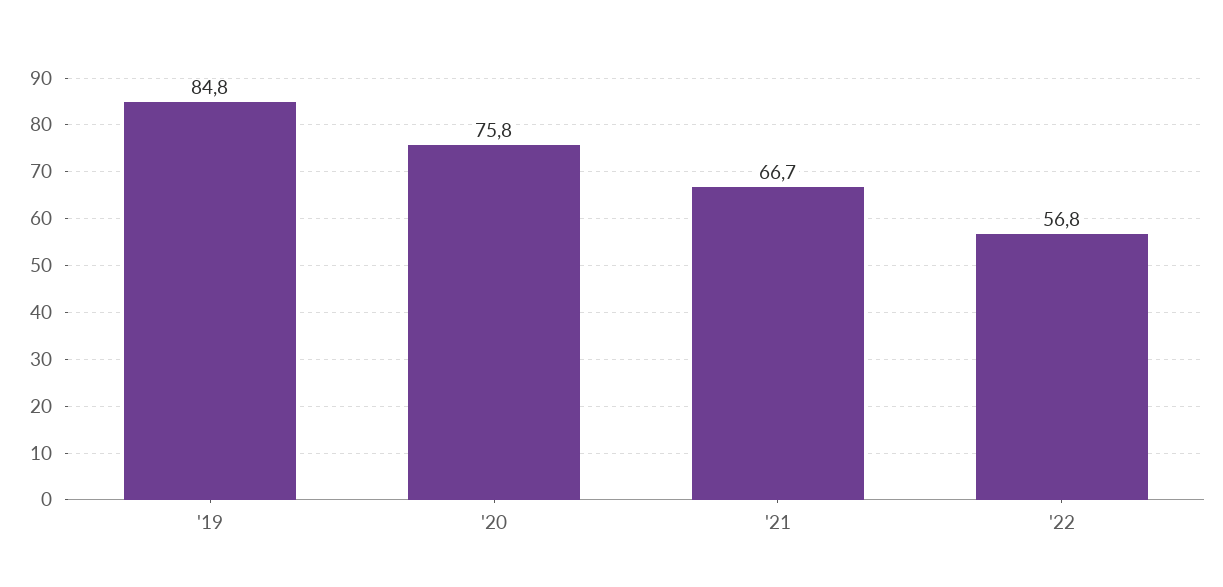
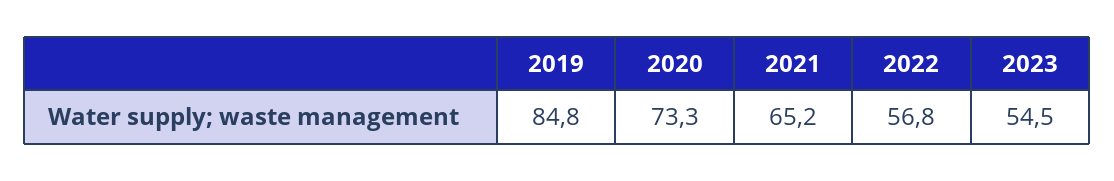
'20: 75.8 -> 73.3
'21: 66.7 -> 65.2
2023: none -> 54.5

